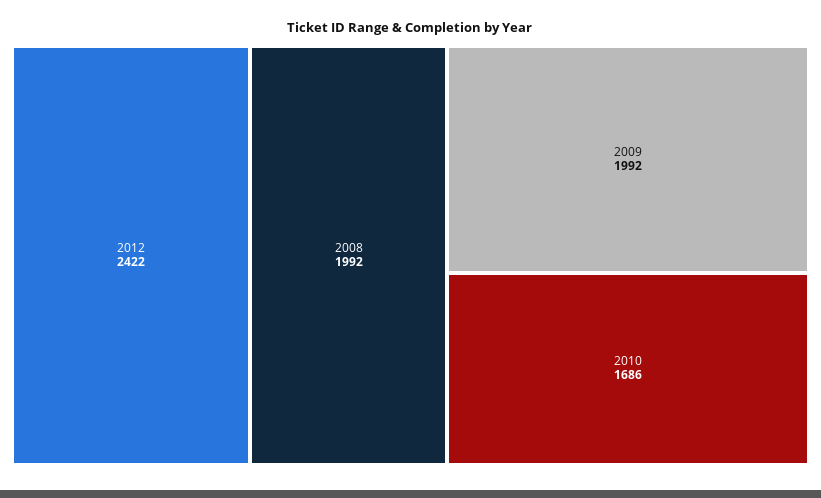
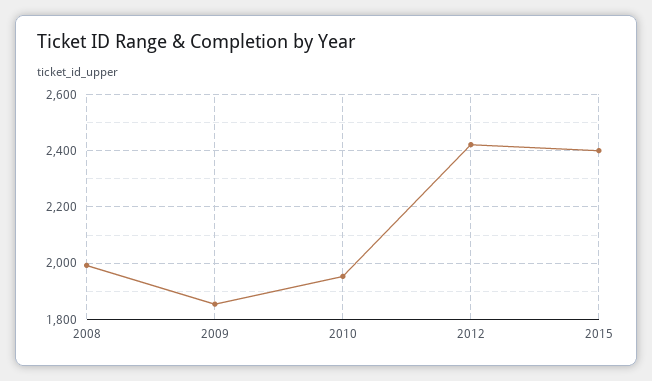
2009: 1992 -> 1850
2010: 1686 -> 1950
2015: none -> 2400

